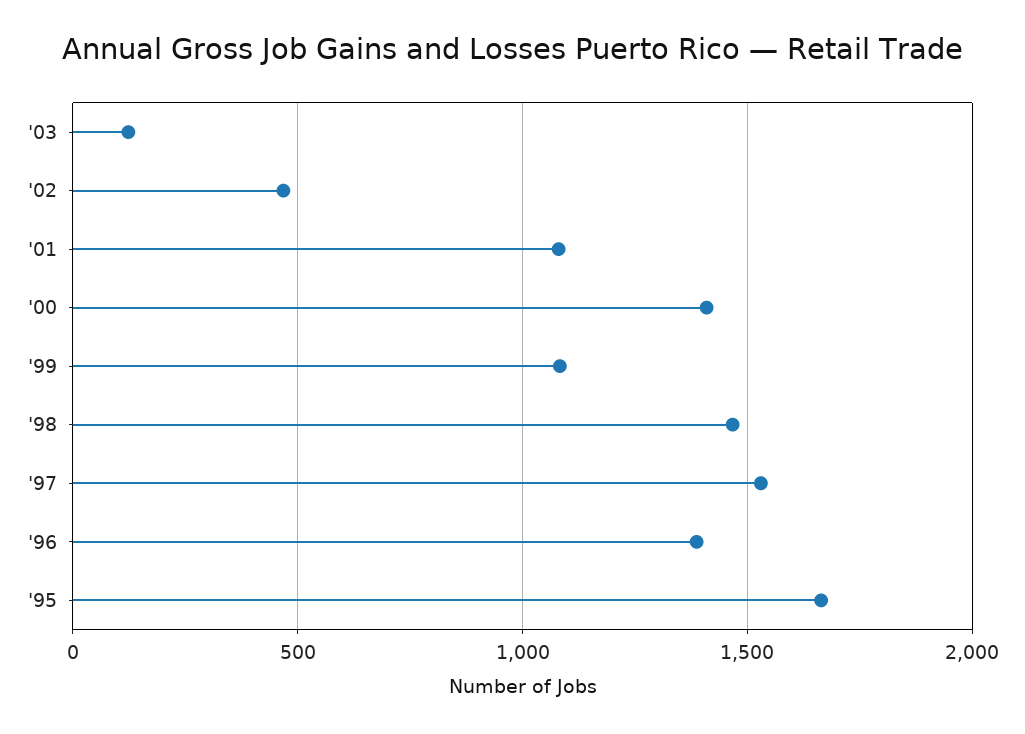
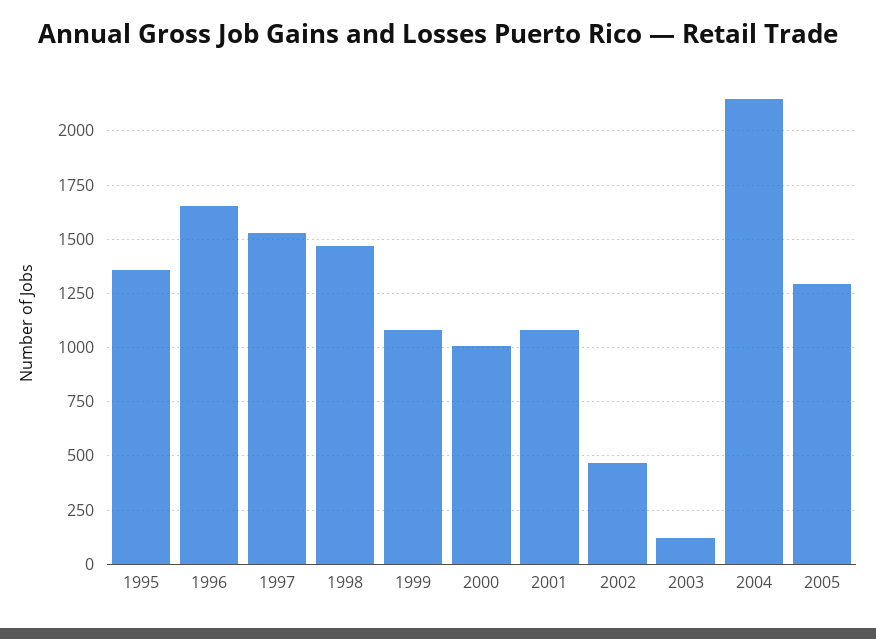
'00: 1400 -> 1000
'96: 1400 -> 1650
'95: 1650 -> 1350
2004: none -> 2150
2005: none -> 1300

